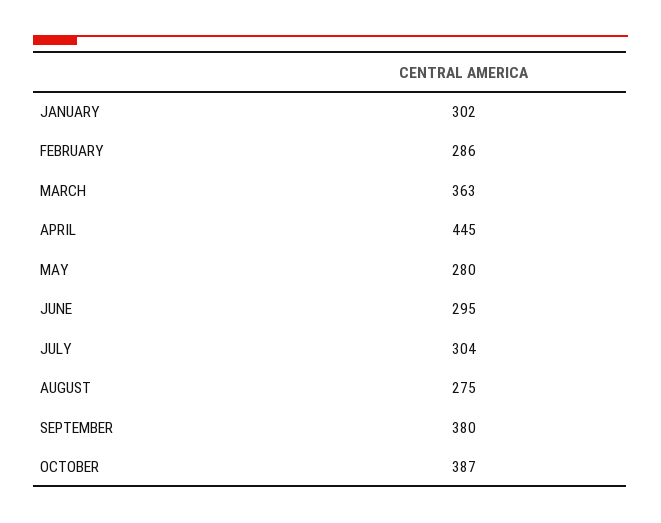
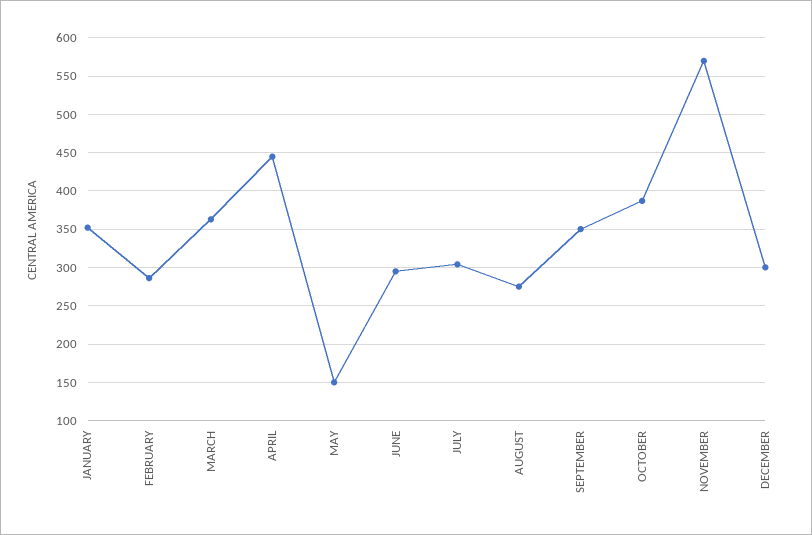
JANUARY: 302 -> 350
MAY: 280 -> 150
SEPTEMBER: 380 -> 350
NOVEMBER: none -> 570
DECEMBER: none -> 300

